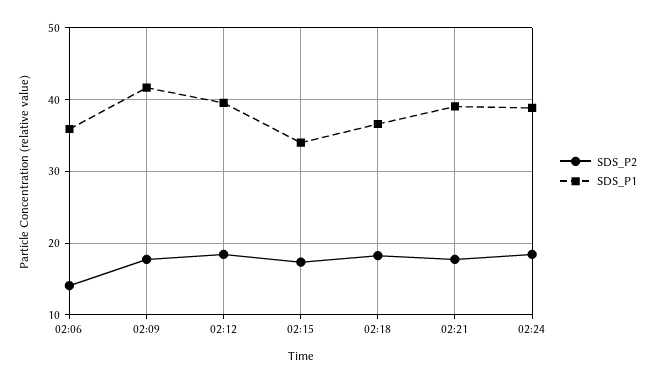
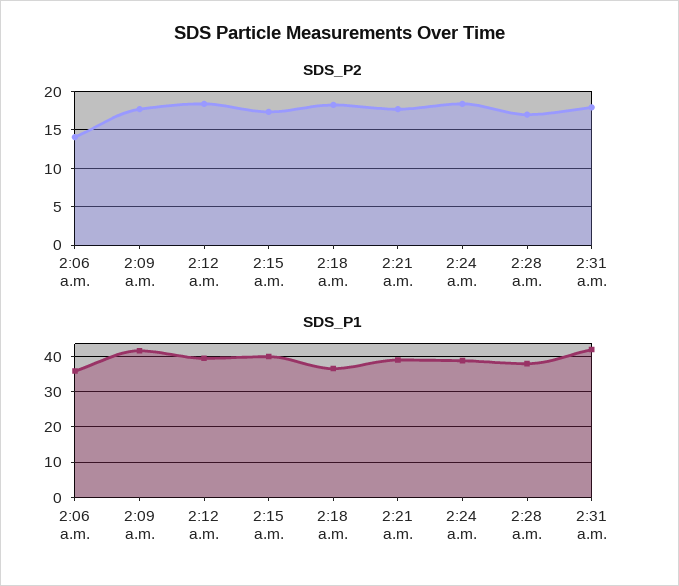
SDS_P1, 02:15: 34 -> 40
SDS_P2, 2:28 a.m.: none -> 17
SDS_P2, 2:31 a.m.: none -> 18
SDS_P1, 2:28 a.m.: none -> 38
SDS_P1, 2:31 a.m.: none -> 42

